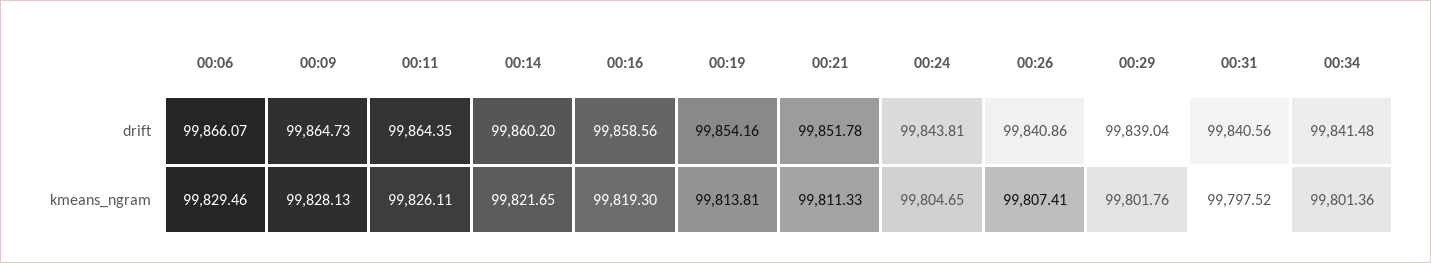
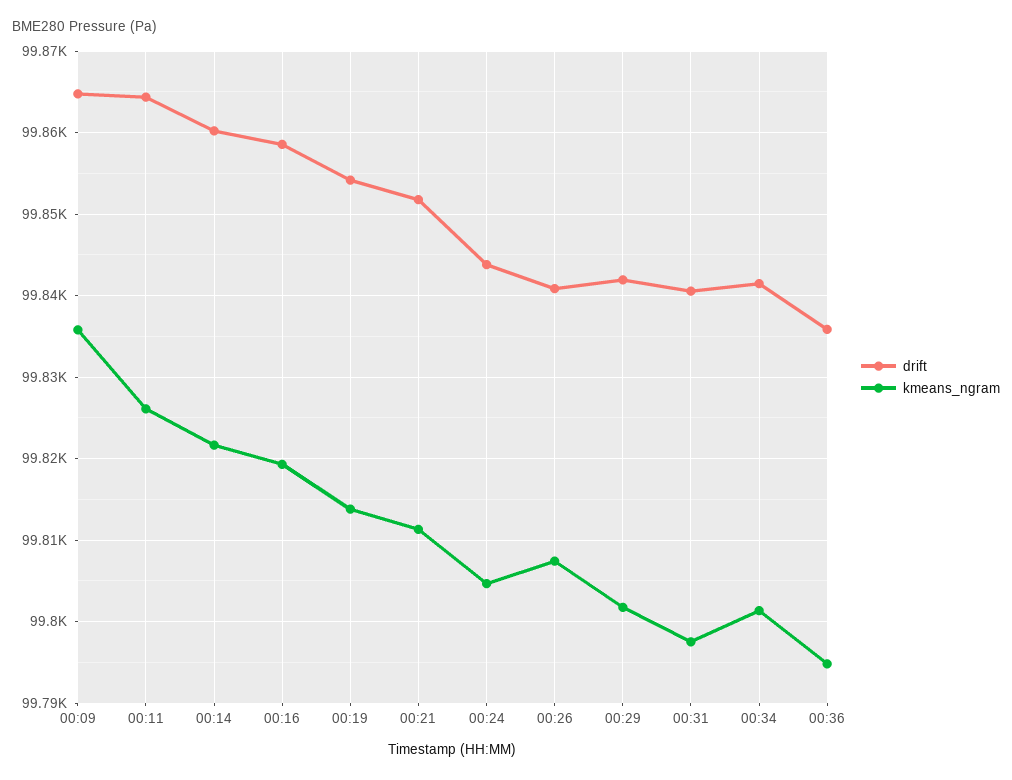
drift, 00:06: 99866.07 -> none
drift, 00:29: 99839.04 -> 99842
kmeans_ngram, 00:06: 99829.46 -> none
kmeans_ngram, 00:09: 99828.13 -> 99836
drift, 00:36: none -> 99836
kmeans_ngram, 00:36: none -> 99795

